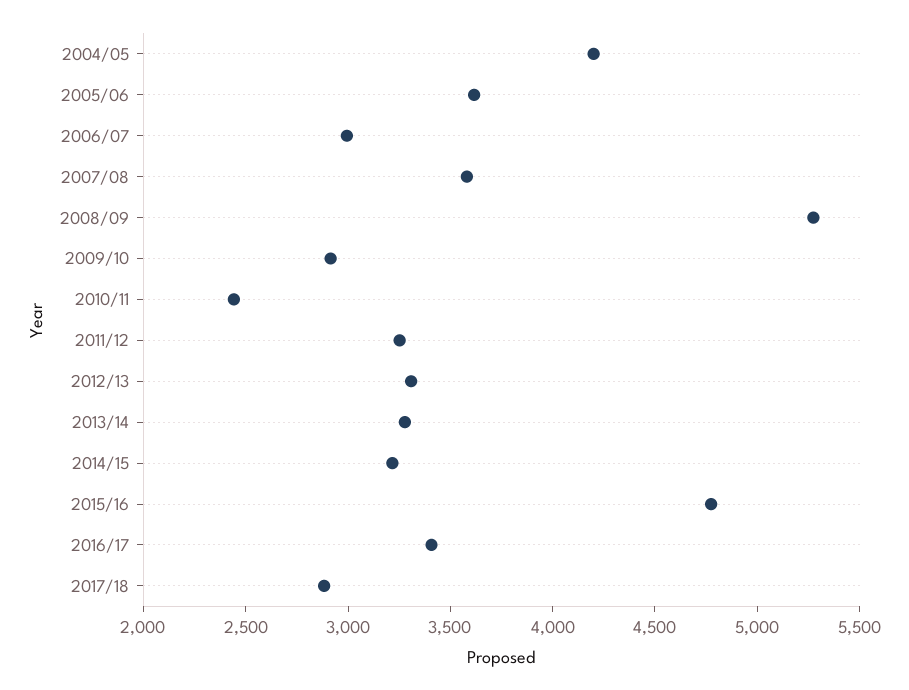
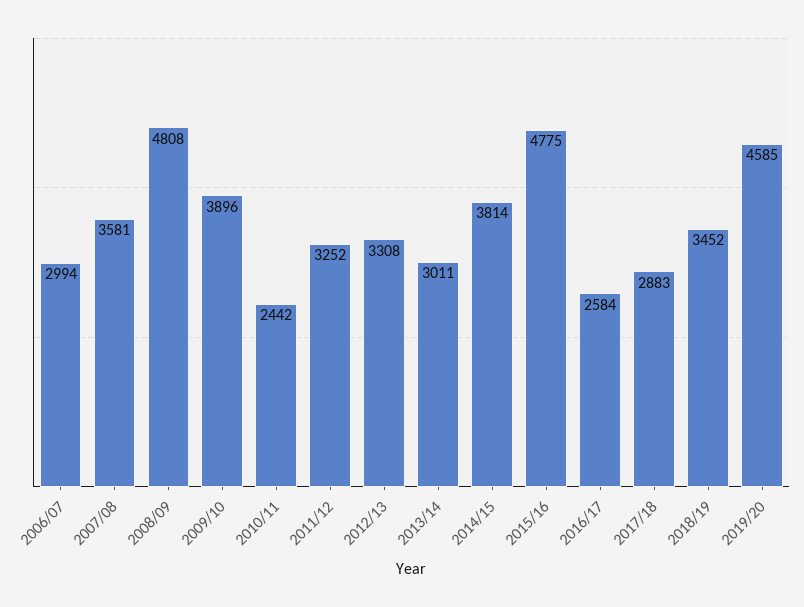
2004/05: 4200 -> none
2005/06: 3600 -> none
2008/09: 5300 -> 4808
2009/10: 2900 -> 3896
2013/14: 3300 -> 3011
2014/15: 3200 -> 3814
2016/17: 3400 -> 2584
2018/19: none -> 3452
2019/20: none -> 4585

